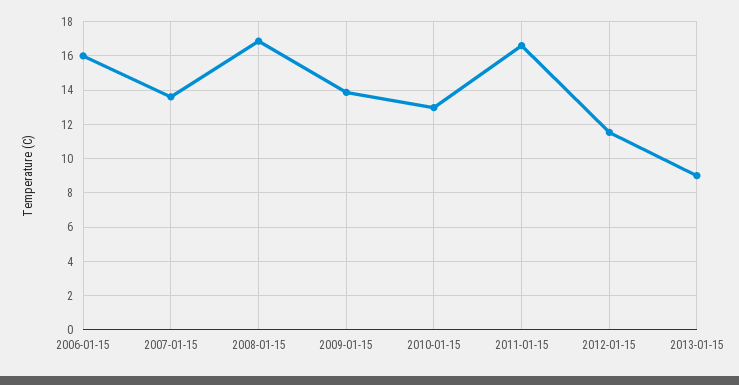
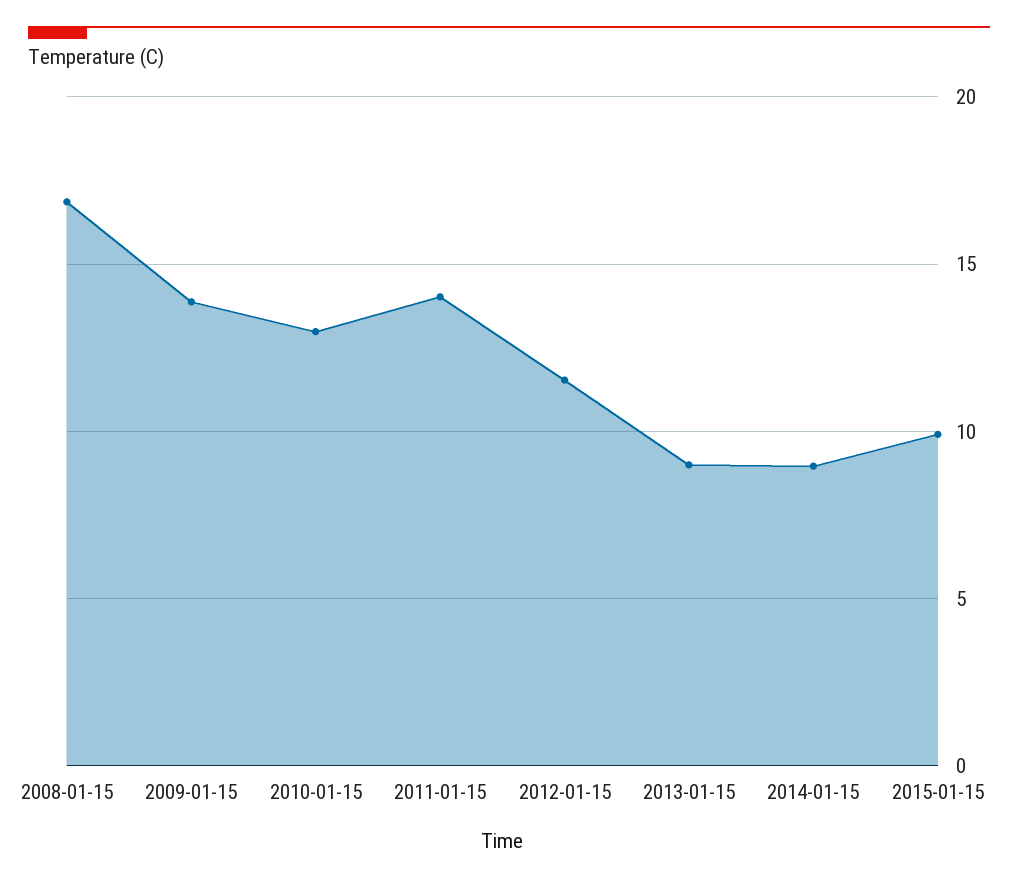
2006-01-15: 16 -> none
2007-01-15: 13.5 -> none
2011-01-15: 16.5 -> 14
2014-01-15: none -> 9
2015-01-15: none -> 10

